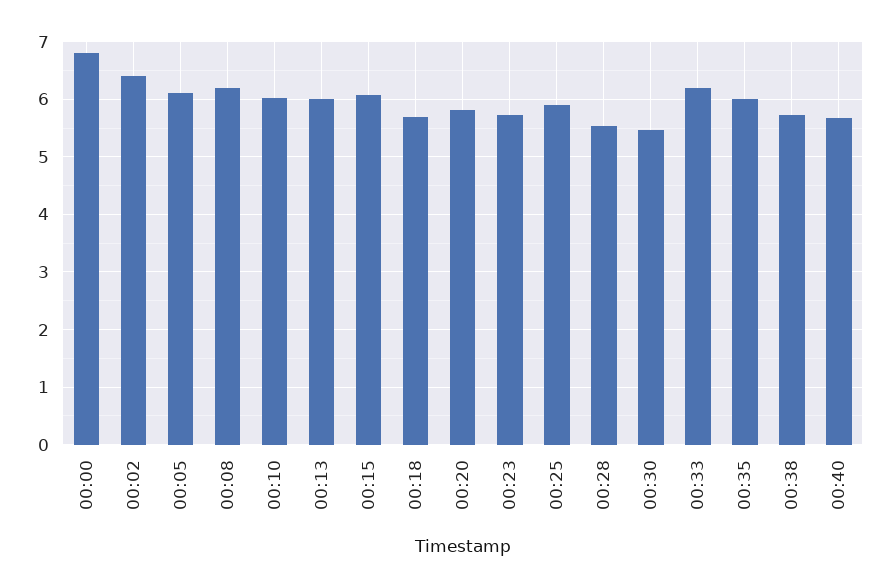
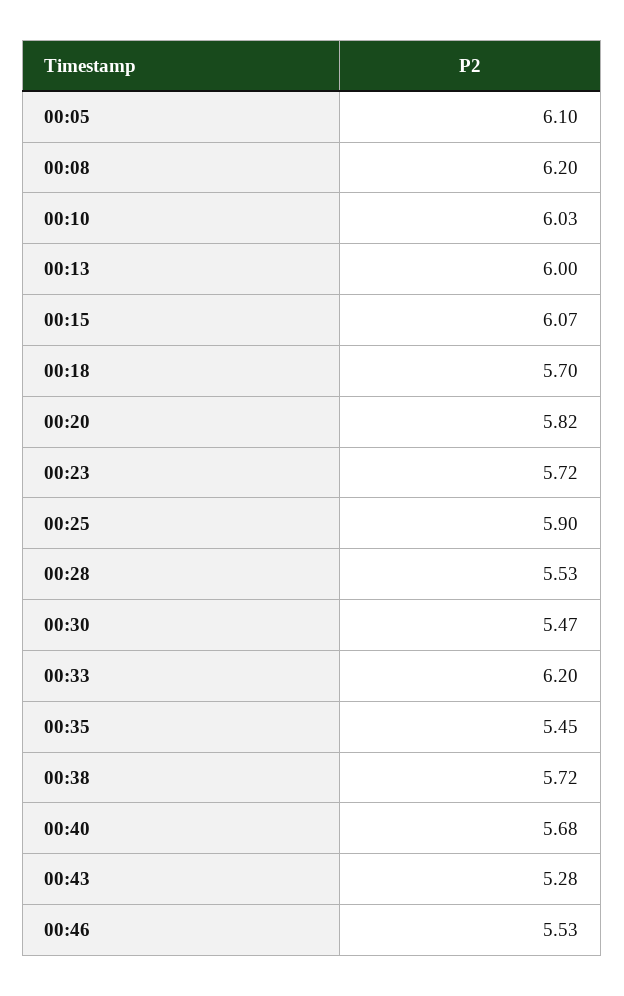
00:00: 6.8 -> none
00:02: 6.4 -> none
00:35: 6 -> 5.45
00:43: none -> 5.28
00:46: none -> 5.53

